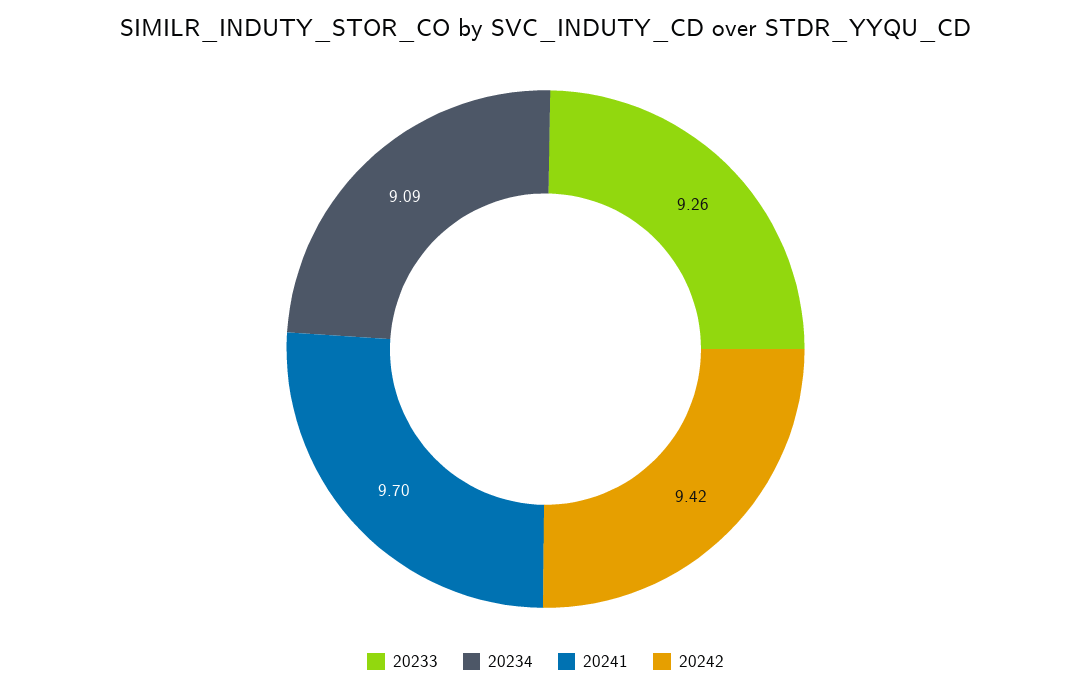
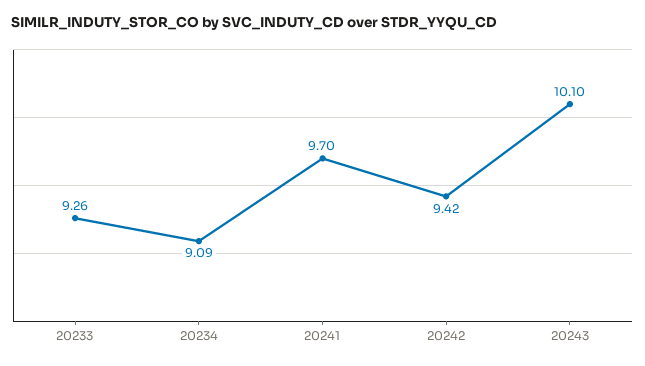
20243: none -> 10.1

